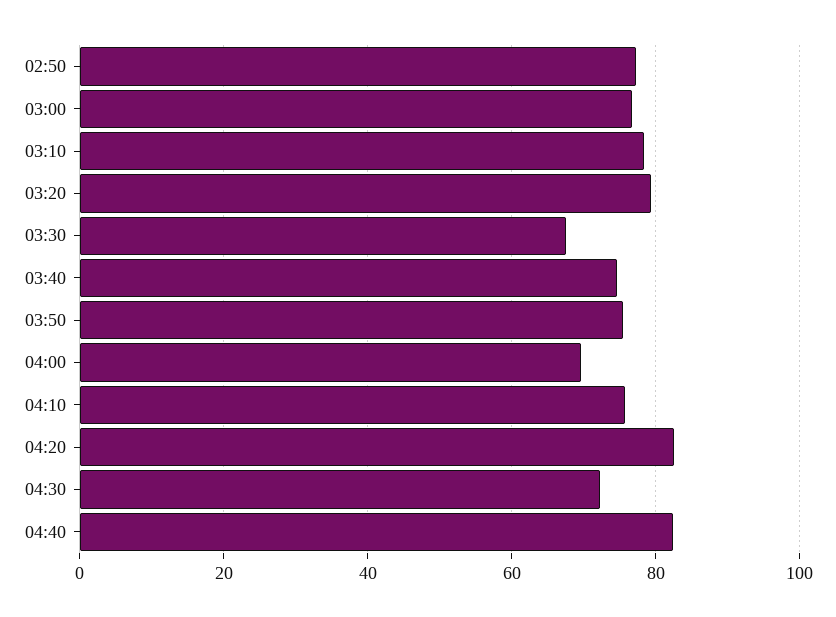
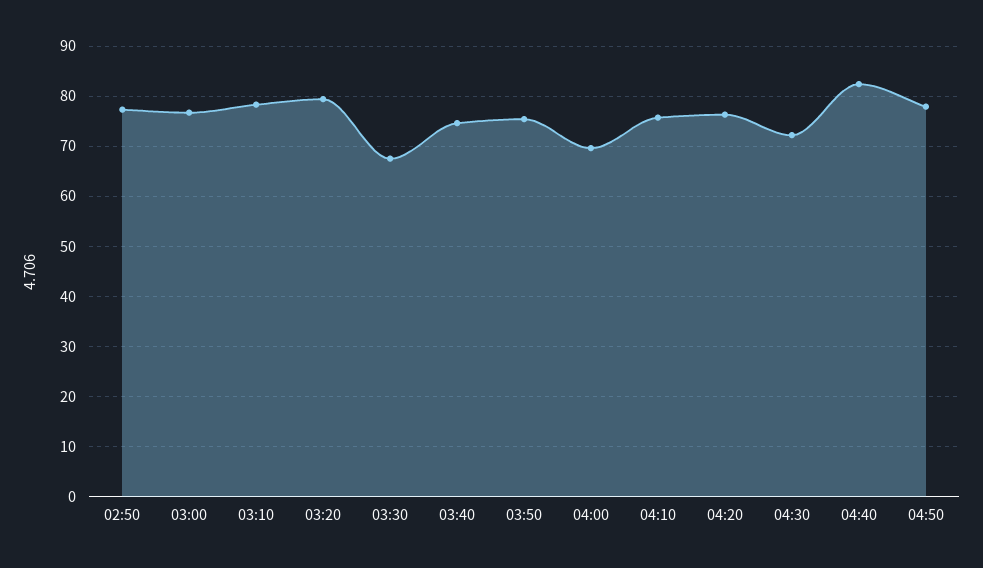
04:20: 82 -> 76
04:50: none -> 78

